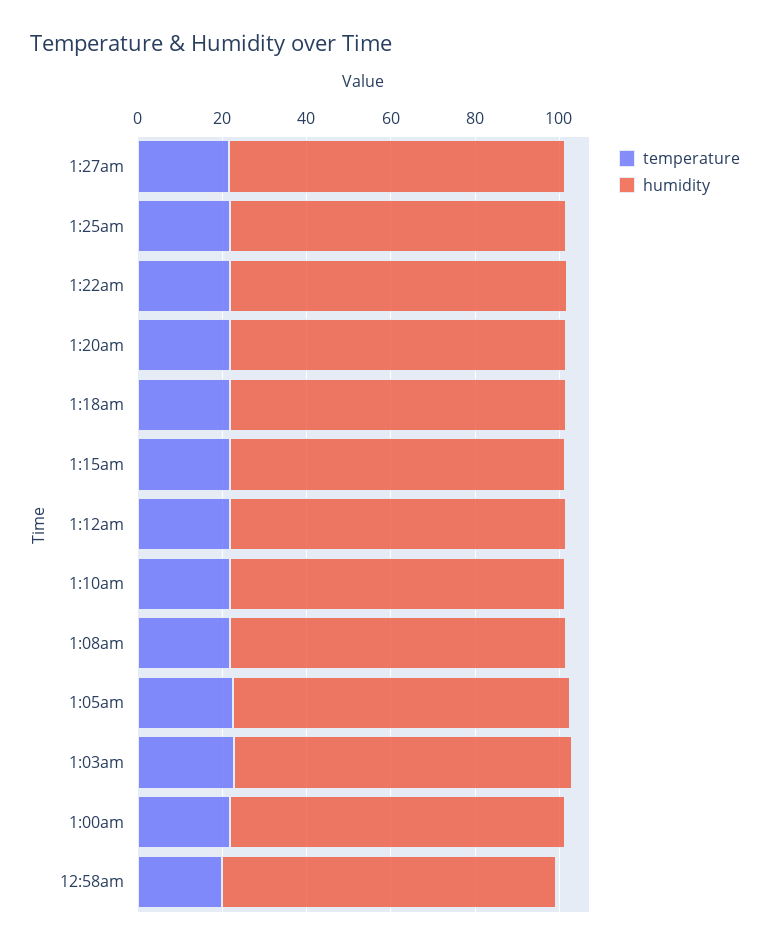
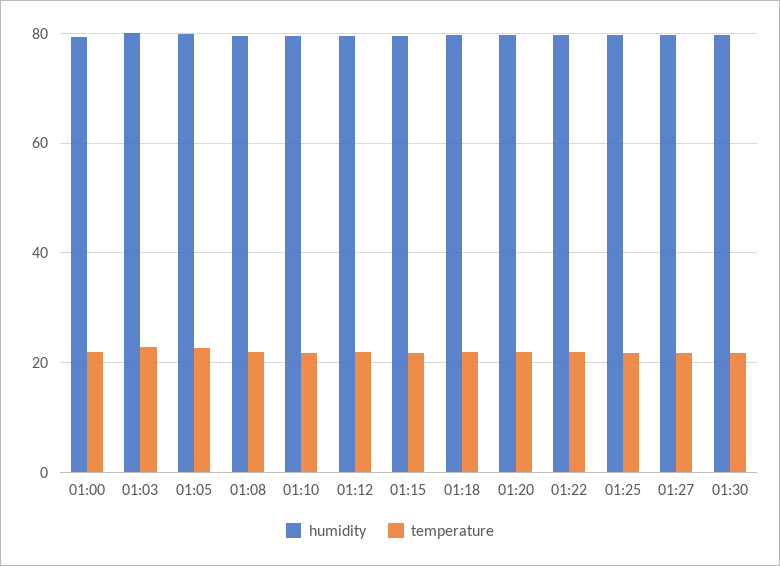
temperature, 12:58am: 20 -> none
humidity, 12:58am: 80 -> none
humidity, 01:30: none -> 80
temperature, 01:30: none -> 22

